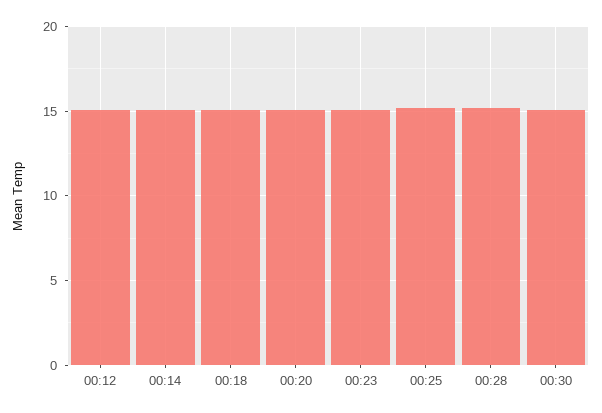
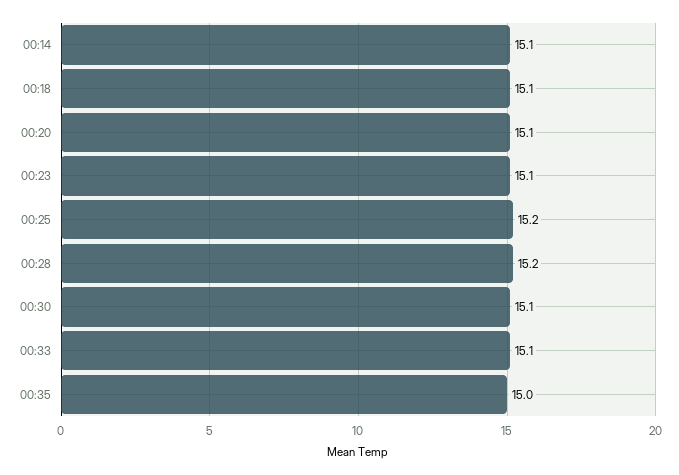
00:12: 15 -> none
00:33: none -> 15.1
00:35: none -> 15

